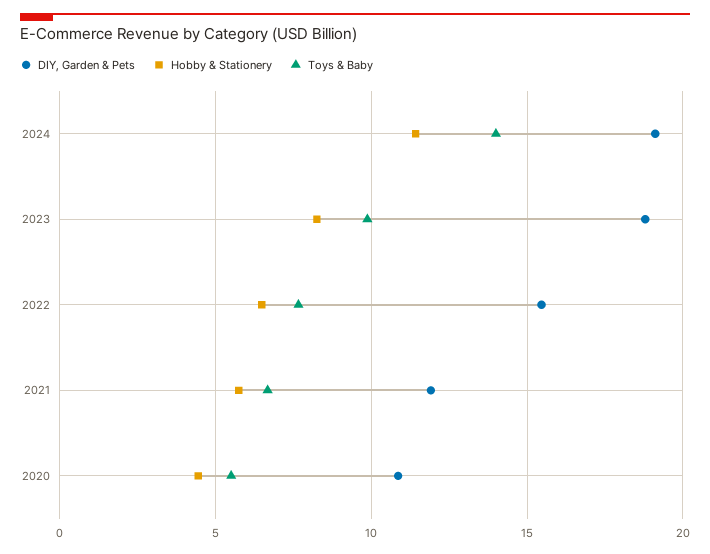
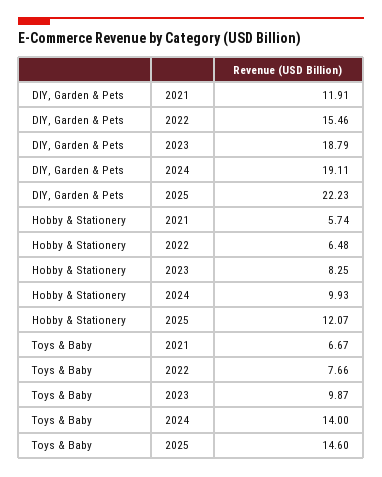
Hobby & Stationery, 2024: 11.5 -> 9.93
DIY, Garden & Pets, 2020: 11 -> none
Hobby & Stationery, 2020: 4.5 -> none
Toys & Baby, 2020: 5.5 -> none
DIY, Garden & Pets, 2025: none -> 22.23
Hobby & Stationery, 2025: none -> 12.07
Toys & Baby, 2025: none -> 14.6

